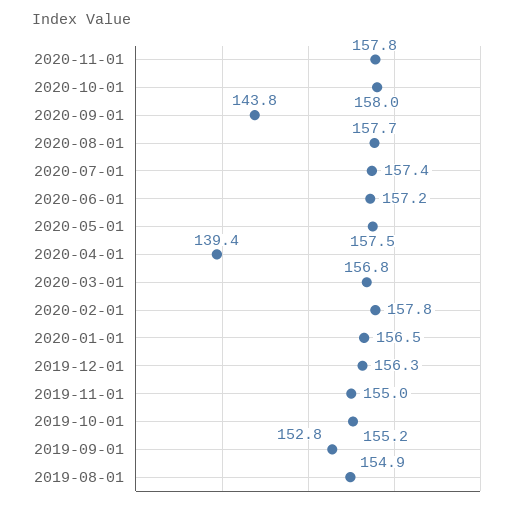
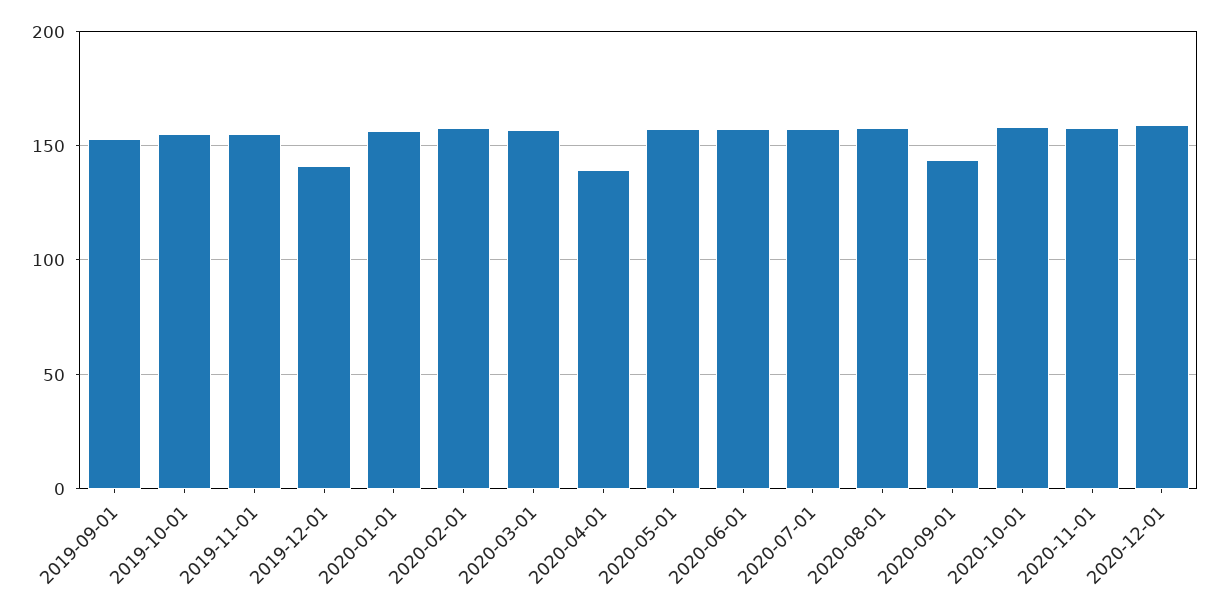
2019-12-01: 156.3 -> 140
2019-08-01: 154.9 -> none
2020-12-01: none -> 160

